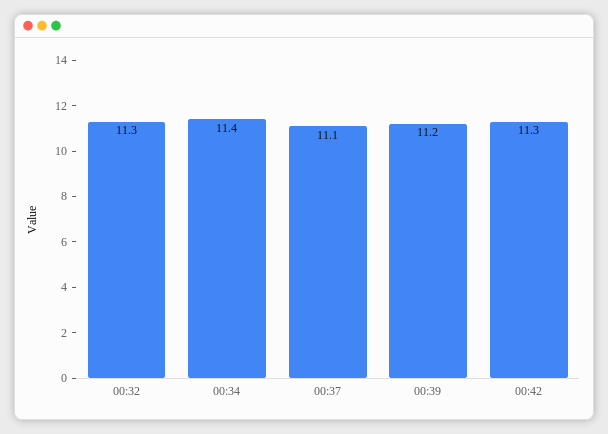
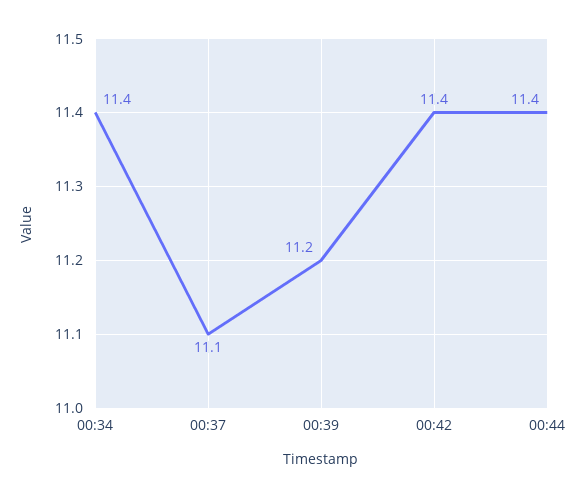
00:32: 11.3 -> none
00:42: 11.3 -> 11.4
00:44: none -> 11.4

